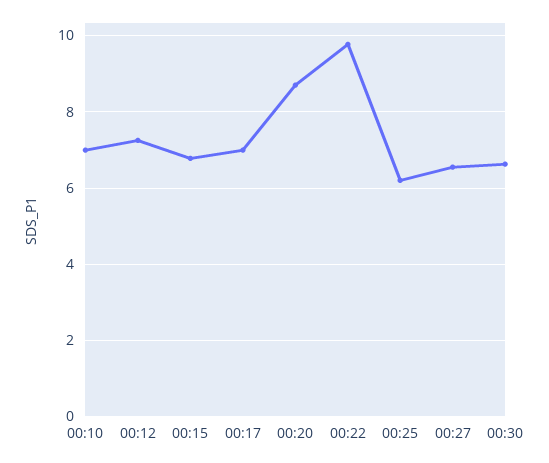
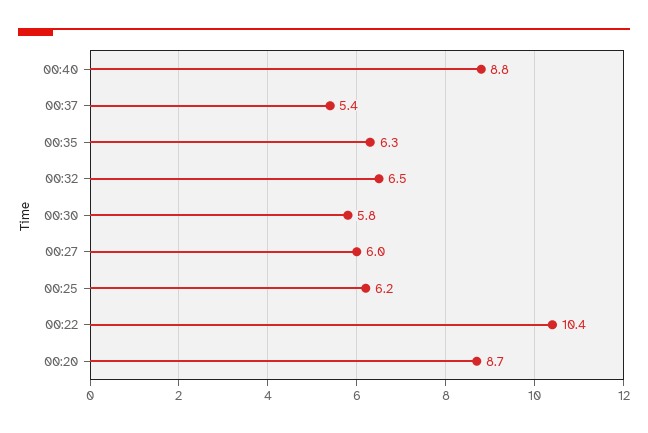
00:10: 7 -> none
00:12: 7.2 -> none
00:15: 6.8 -> none
00:17: 7 -> none
00:22: 9.8 -> 10.4
00:27: 6.6 -> 6
00:30: 6.6 -> 5.8
00:40: none -> 8.8
00:37: none -> 5.4
00:35: none -> 6.3
00:32: none -> 6.5

